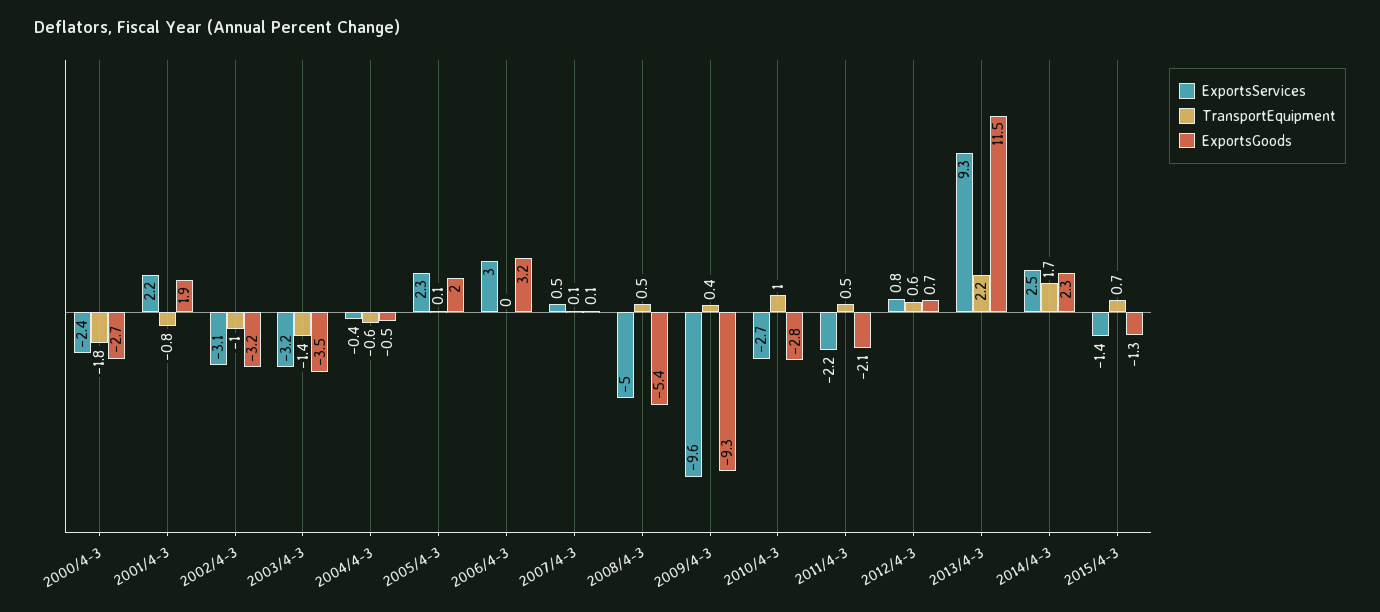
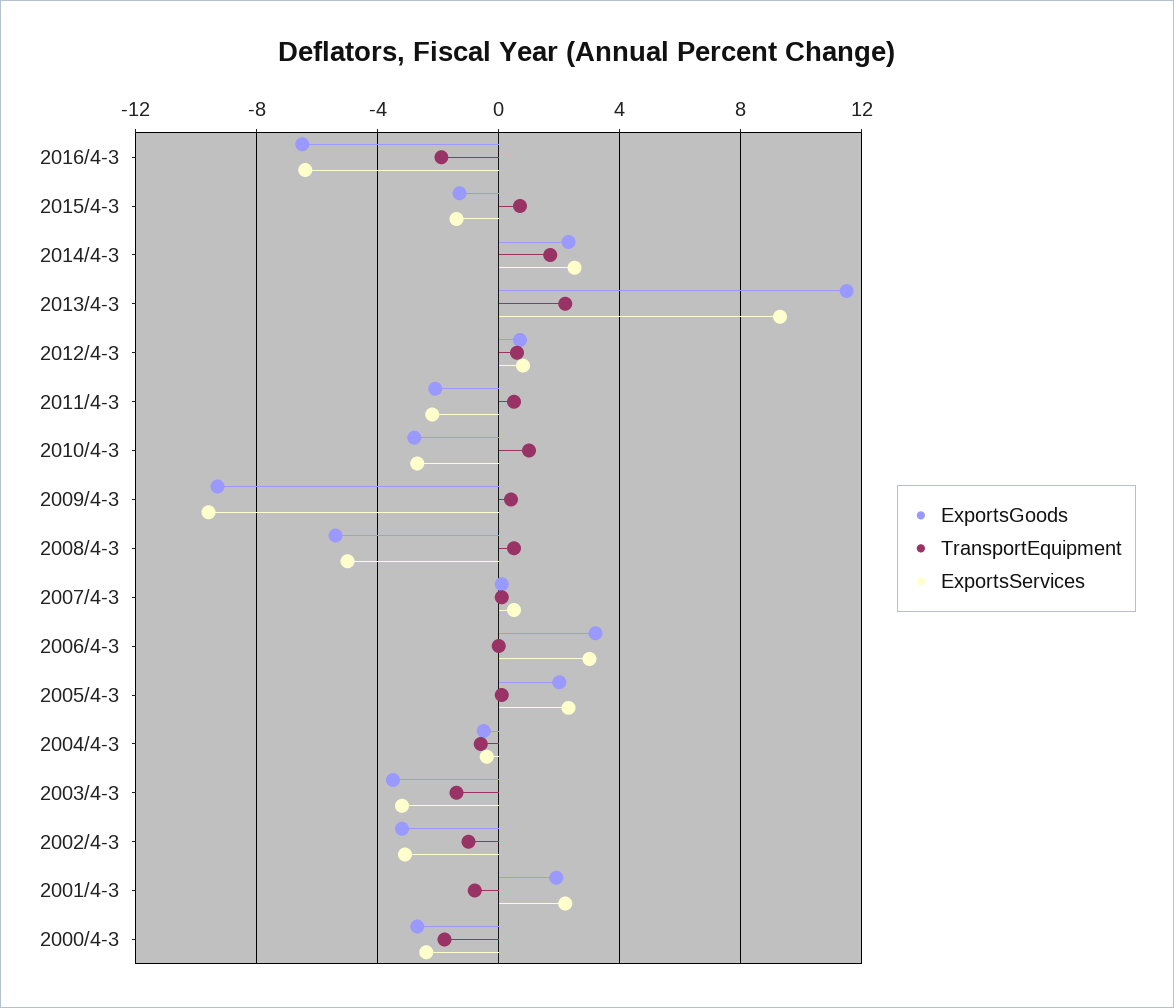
ExportsGoods, 2016/4-3: none -> -6.5
TransportEquipment, 2016/4-3: none -> -2
ExportsServices, 2016/4-3: none -> -6.5

